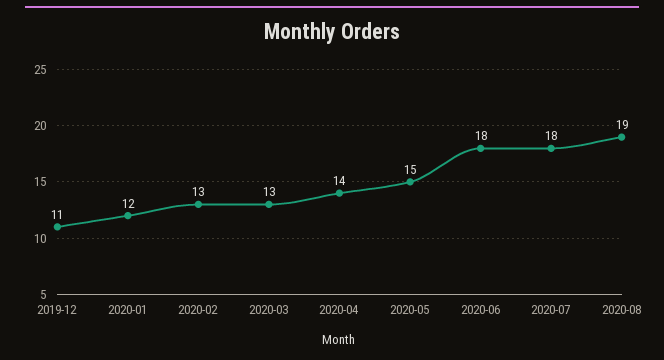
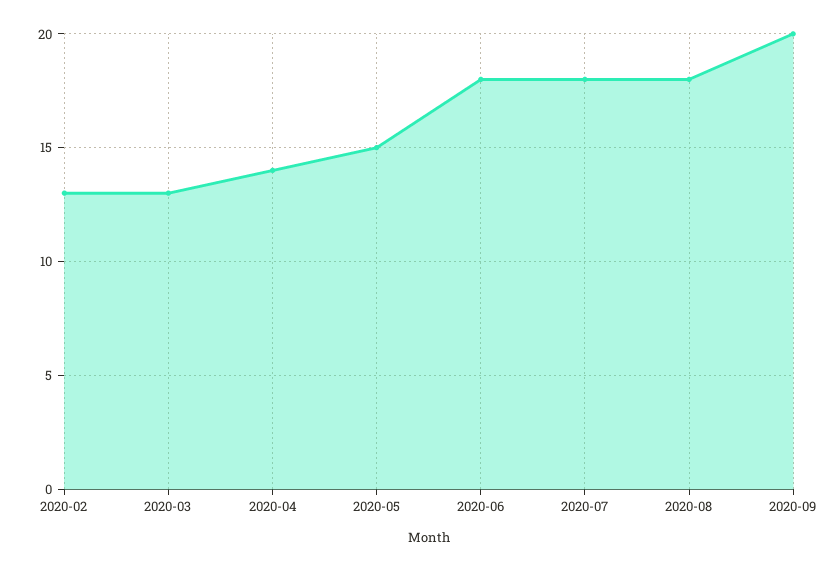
2019-12: 11 -> none
2020-01: 12 -> none
2020-08: 19 -> 18
2020-09: none -> 20

